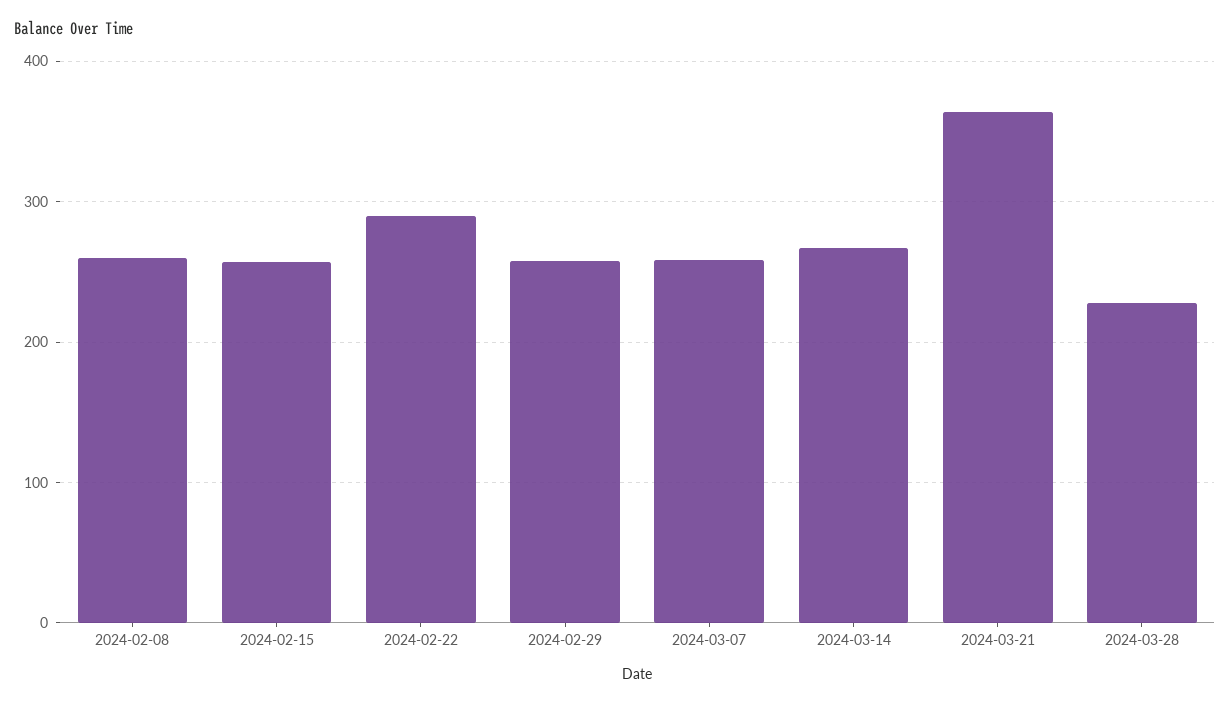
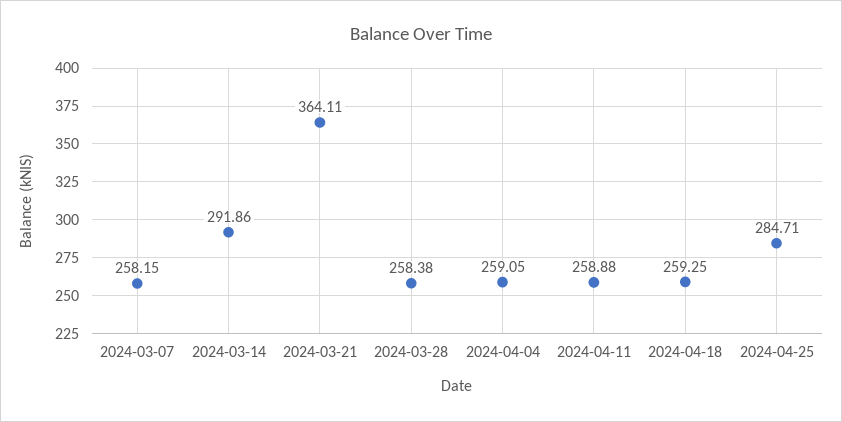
2024-02-08: 260 -> none
2024-02-15: 260 -> none
2024-02-22: 290 -> none
2024-02-29: 260 -> none
2024-03-14: 270 -> 291.86
2024-03-28: 230 -> 258.38
2024-04-04: none -> 259.05
2024-04-11: none -> 258.88
2024-04-18: none -> 259.25
2024-04-25: none -> 284.71

